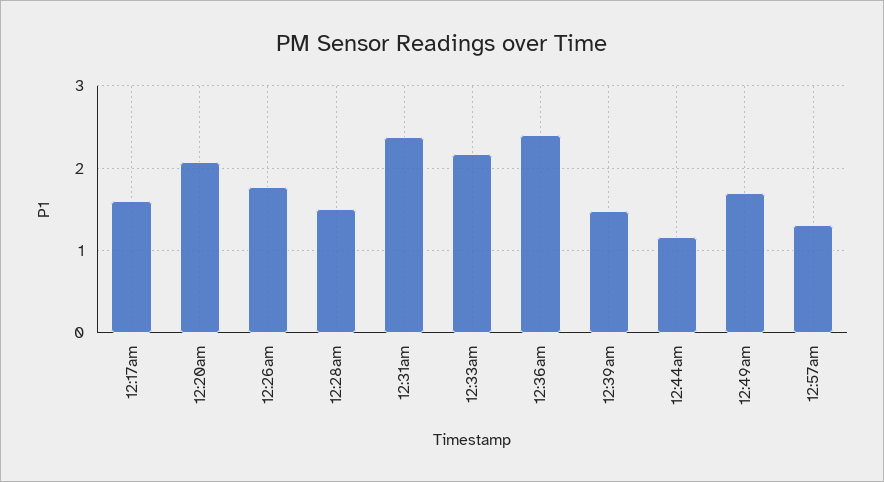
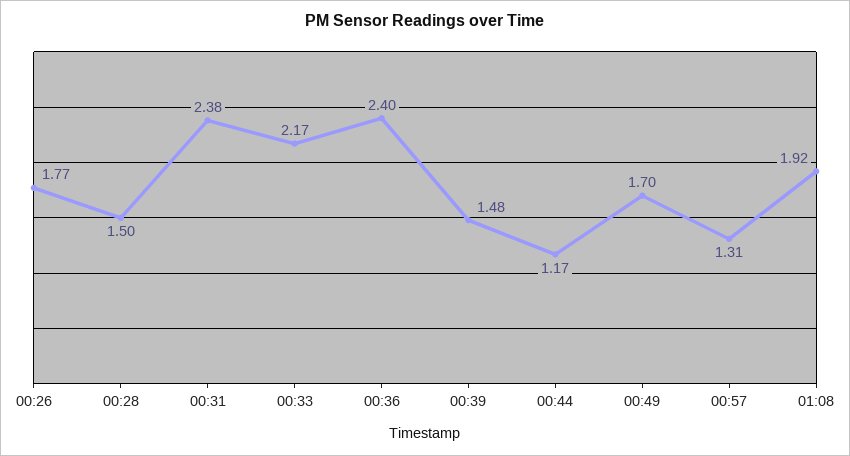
12:17am: 1.6 -> none
12:20am: 2.1 -> none
01:08: none -> 1.92

